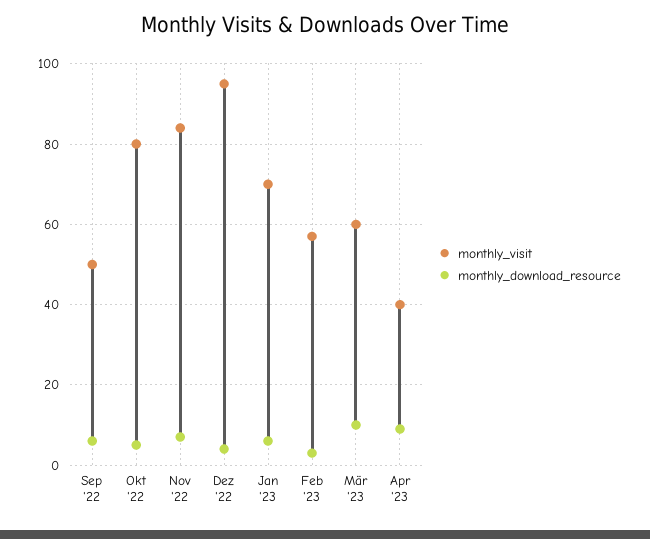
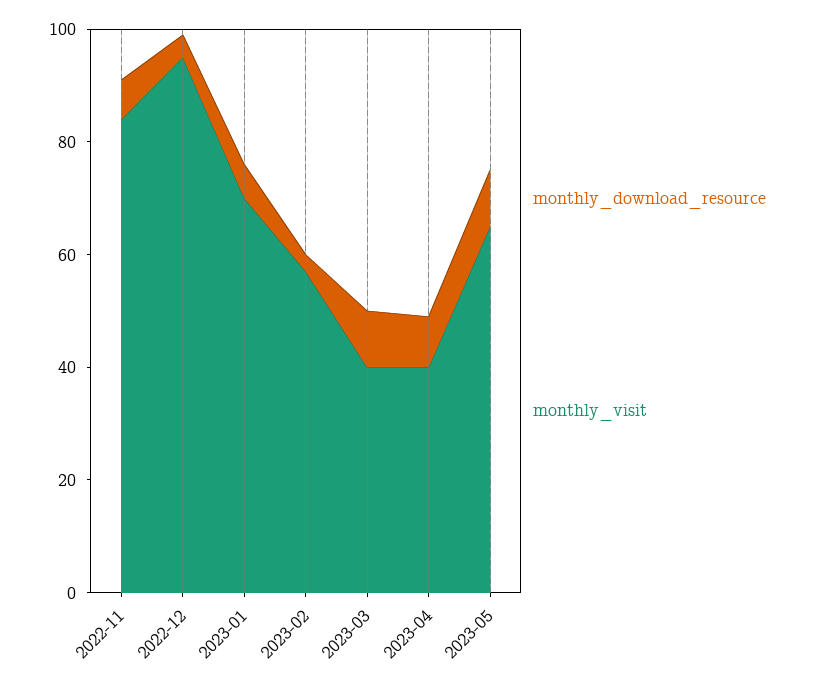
monthly_visit, Sep '22: 50 -> none
monthly_download_resource, Sep '22: 5 -> none
monthly_visit, Okt '22: 80 -> none
monthly_download_resource, Okt '22: 5 -> none
monthly_visit, Mär '23: 60 -> 40
monthly_download_resource, 2023-05: none -> 10
monthly_visit, 2023-05: none -> 65

